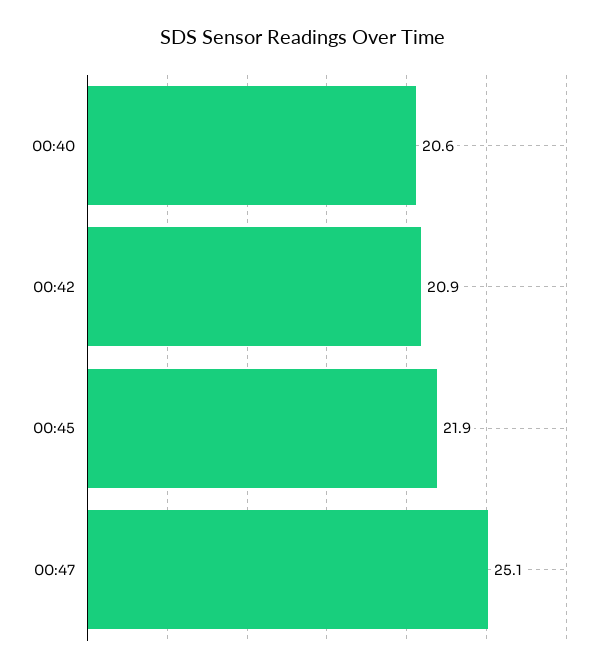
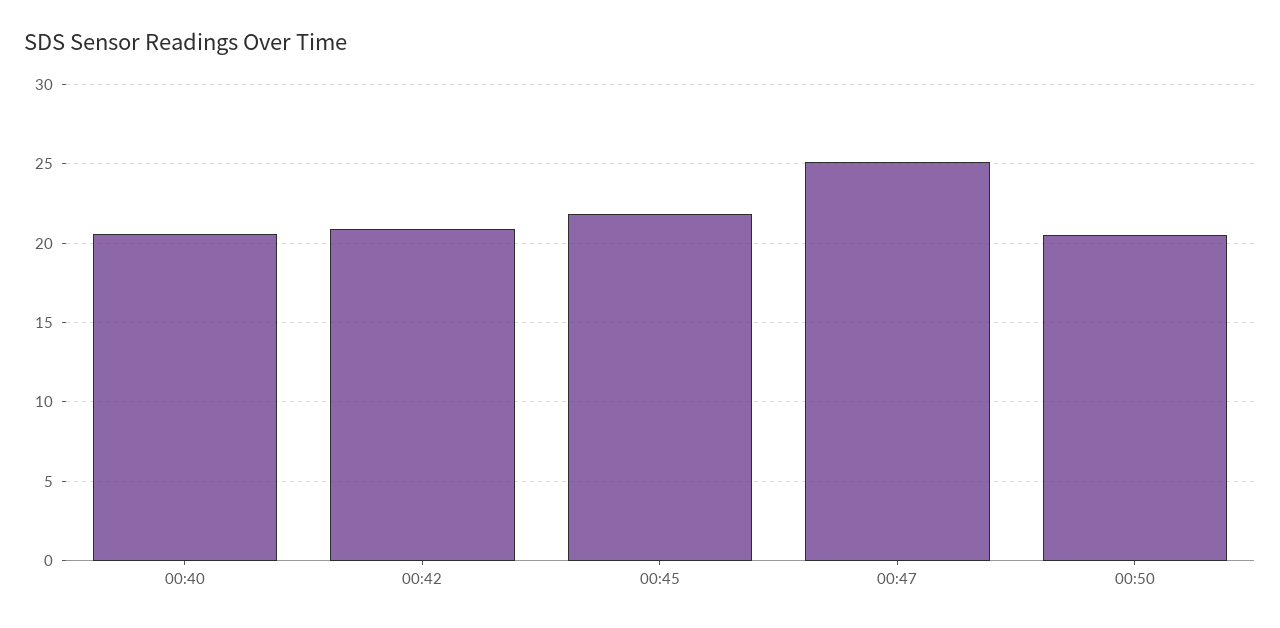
00:50: none -> 20.5

